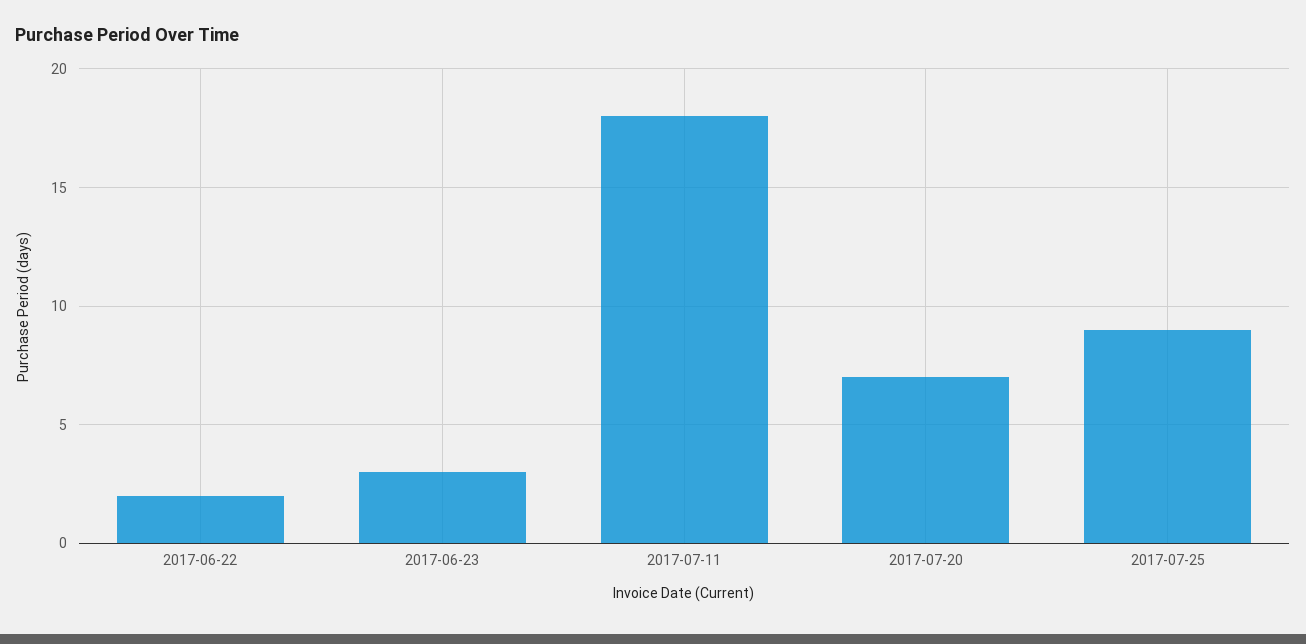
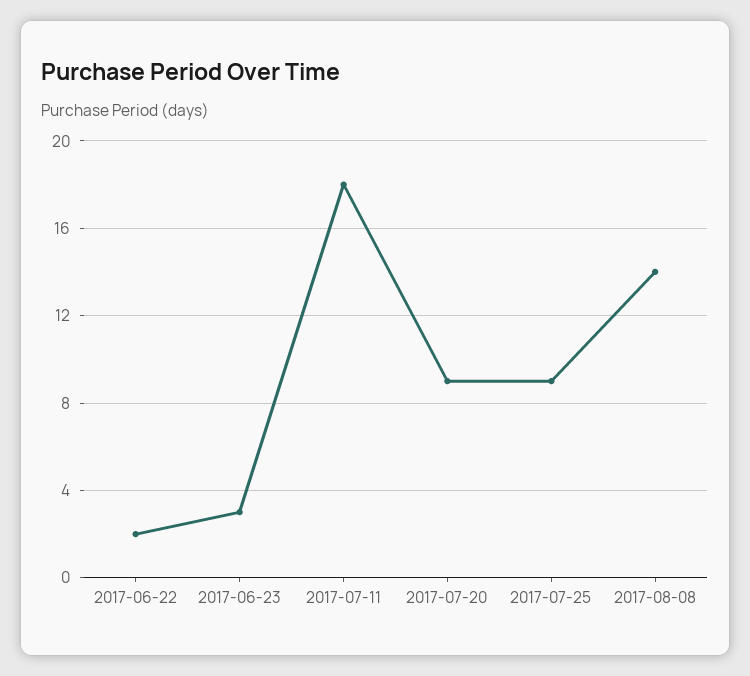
2017-07-20: 7 -> 9
2017-08-08: none -> 14

